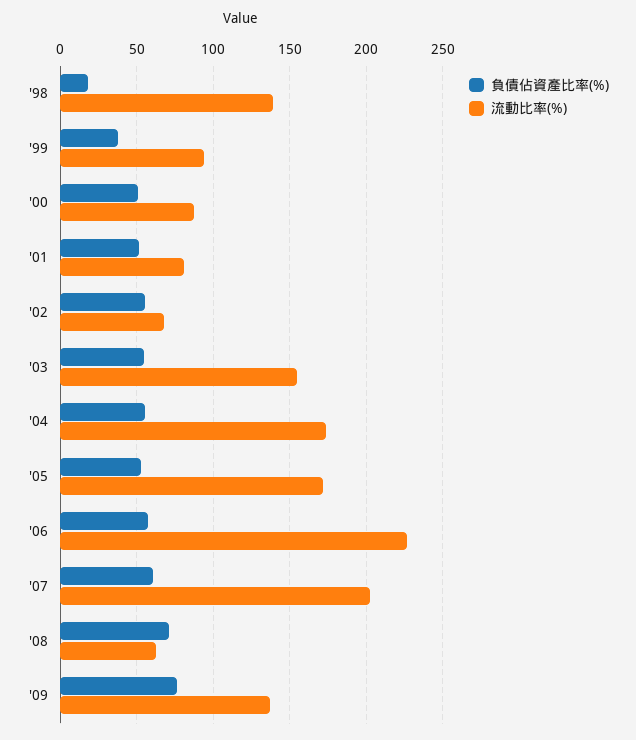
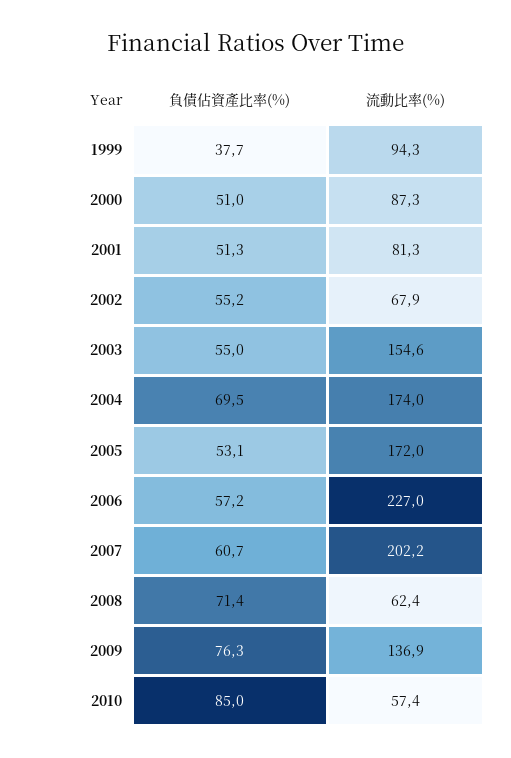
負債佔資產比率(%), '98: 20 -> none
流動比率(%), '98: 140 -> none
負債佔資產比率(%), '04: 55 -> 69.5
負債佔資產比率(%), 2010: none -> 85
流動比率(%), 2010: none -> 57.4

